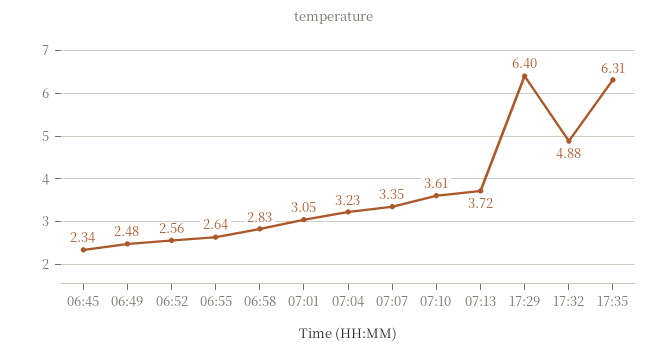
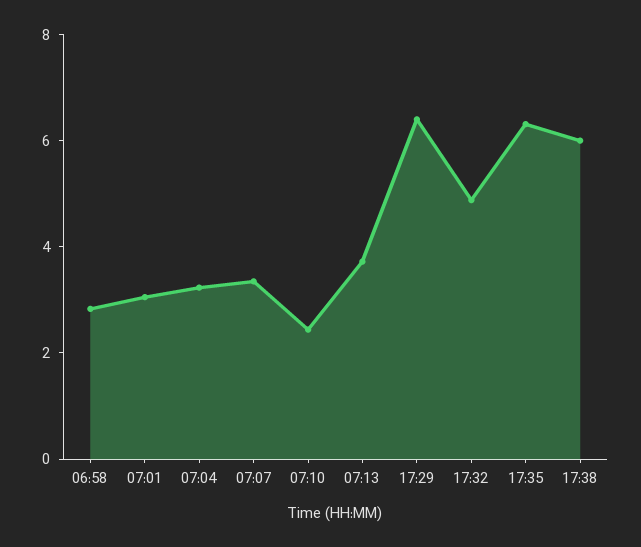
06:45: 2.34 -> none
06:49: 2.48 -> none
06:52: 2.56 -> none
06:55: 2.64 -> none
07:10: 3.61 -> 2.5
17:38: none -> 6

